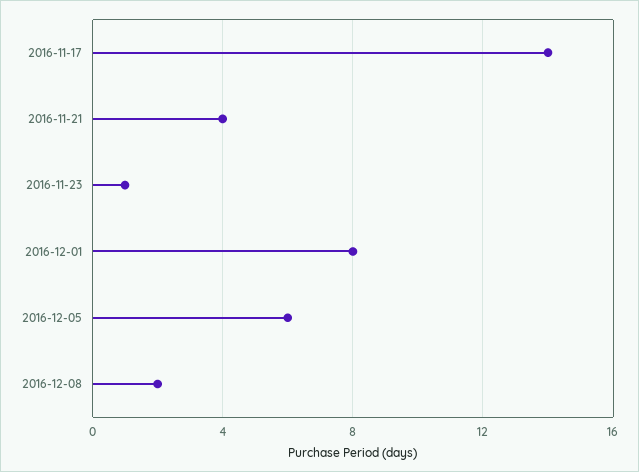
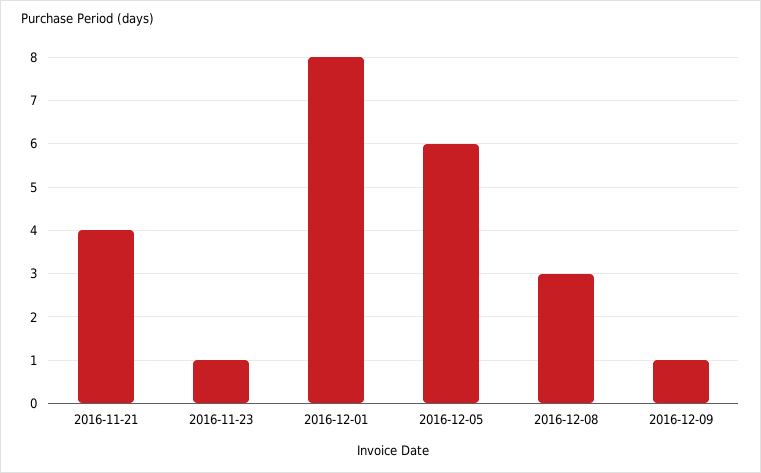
2016-11-17: 14 -> none
2016-12-08: 2 -> 3
2016-12-09: none -> 1

